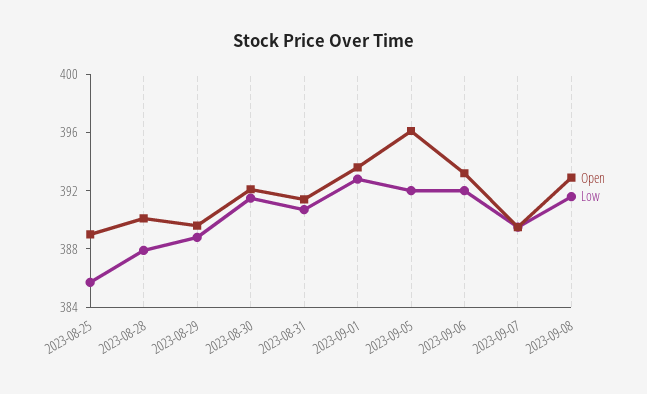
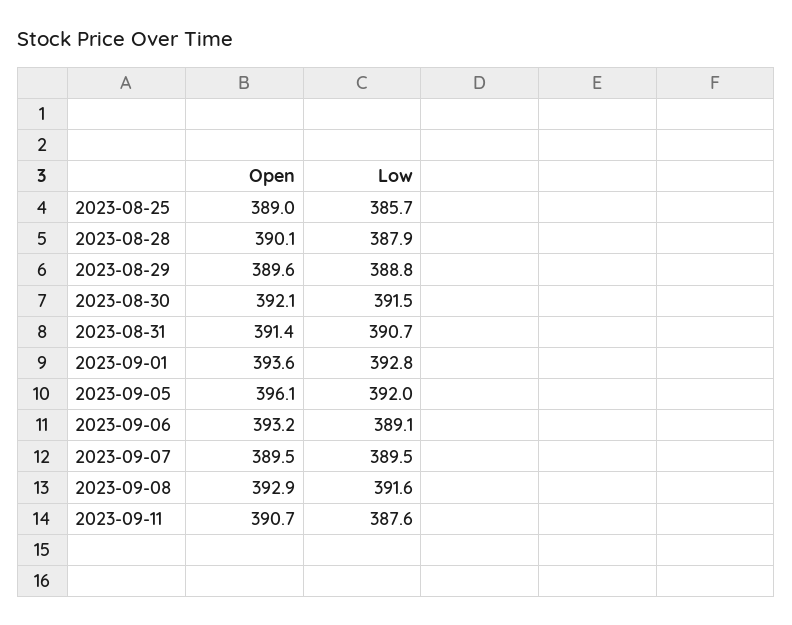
Low, 2023-09-06: 392 -> 389.1
Open, 2023-09-11: none -> 390.7
Low, 2023-09-11: none -> 387.6

